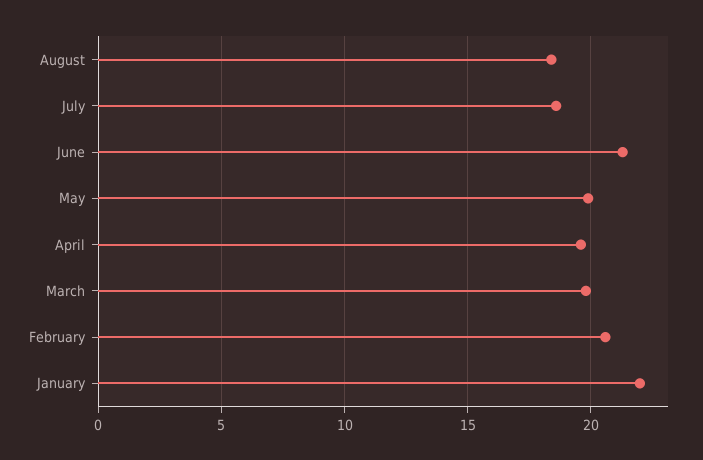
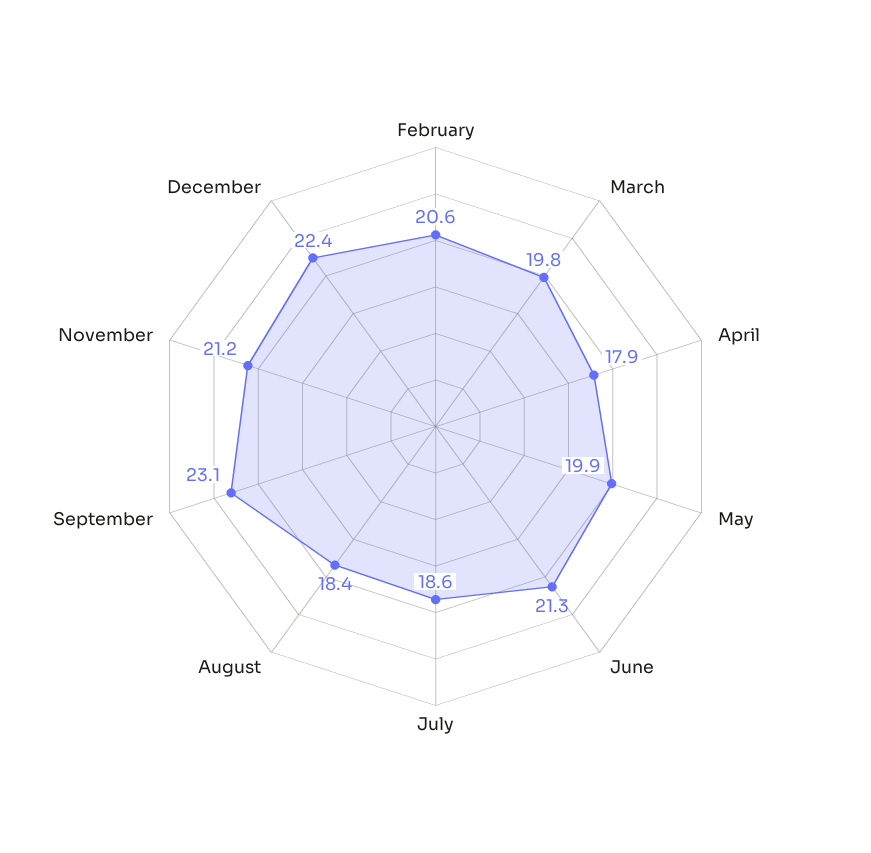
April: 19.5 -> 17.9
January: 22 -> none
September: none -> 23.1
November: none -> 21.2
December: none -> 22.4

